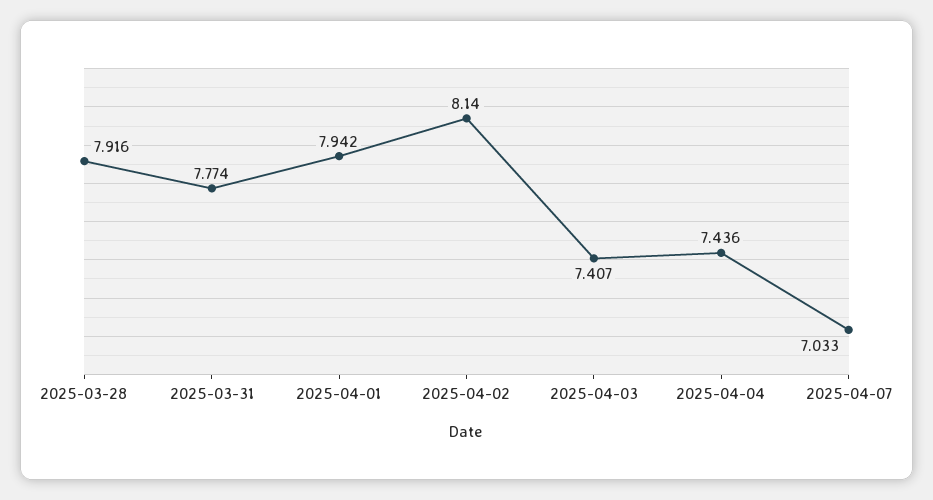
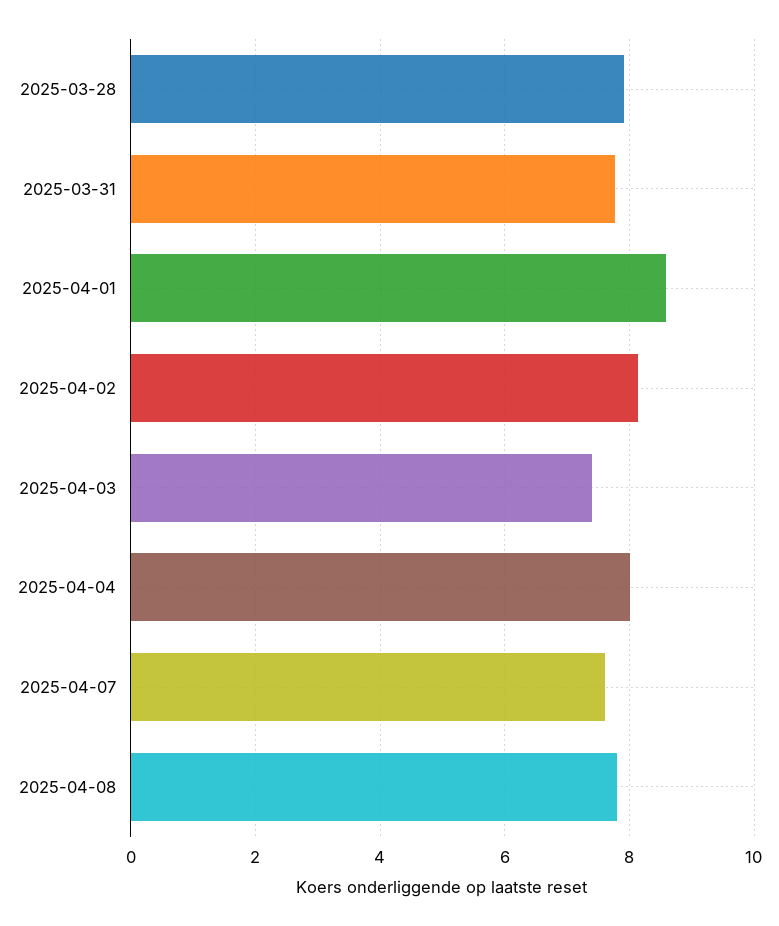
2025-04-01: 7.942 -> 8.6
2025-04-04: 7.436 -> 8
2025-04-07: 7.033 -> 7.6
2025-04-08: none -> 7.8

